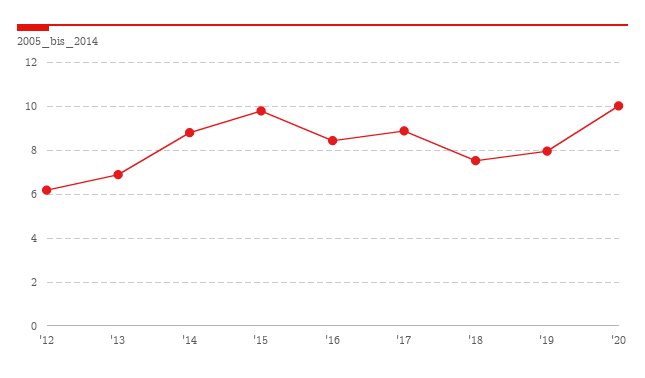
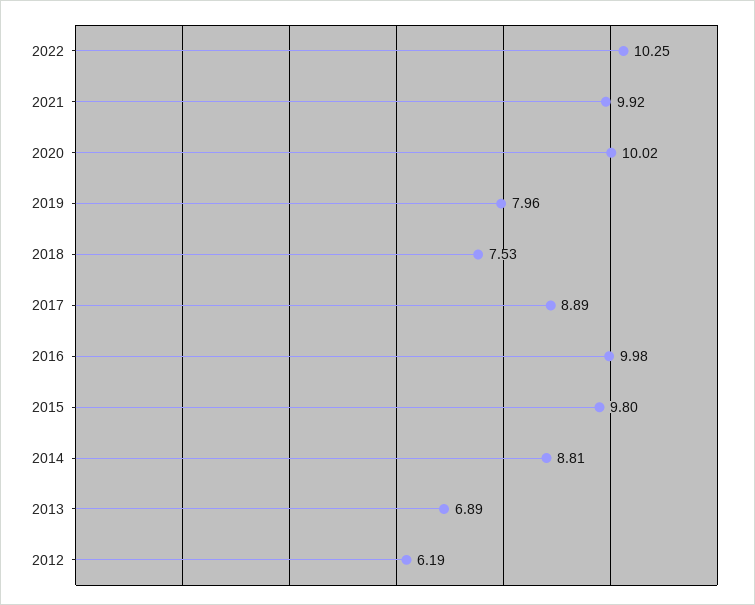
'16: 8.5 -> 9.98
2022: none -> 10.25
2021: none -> 9.92

